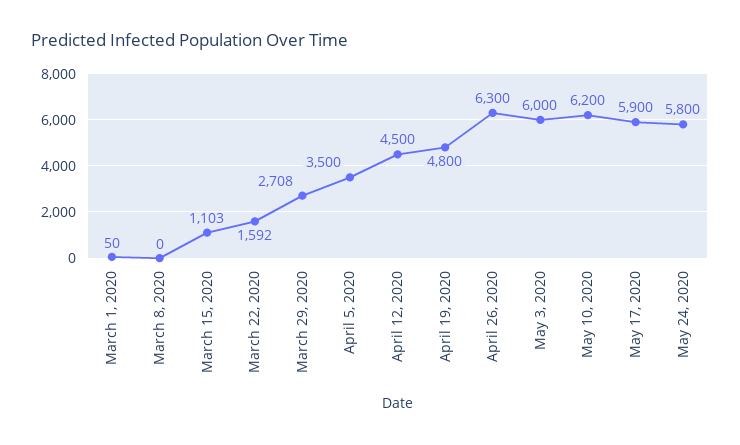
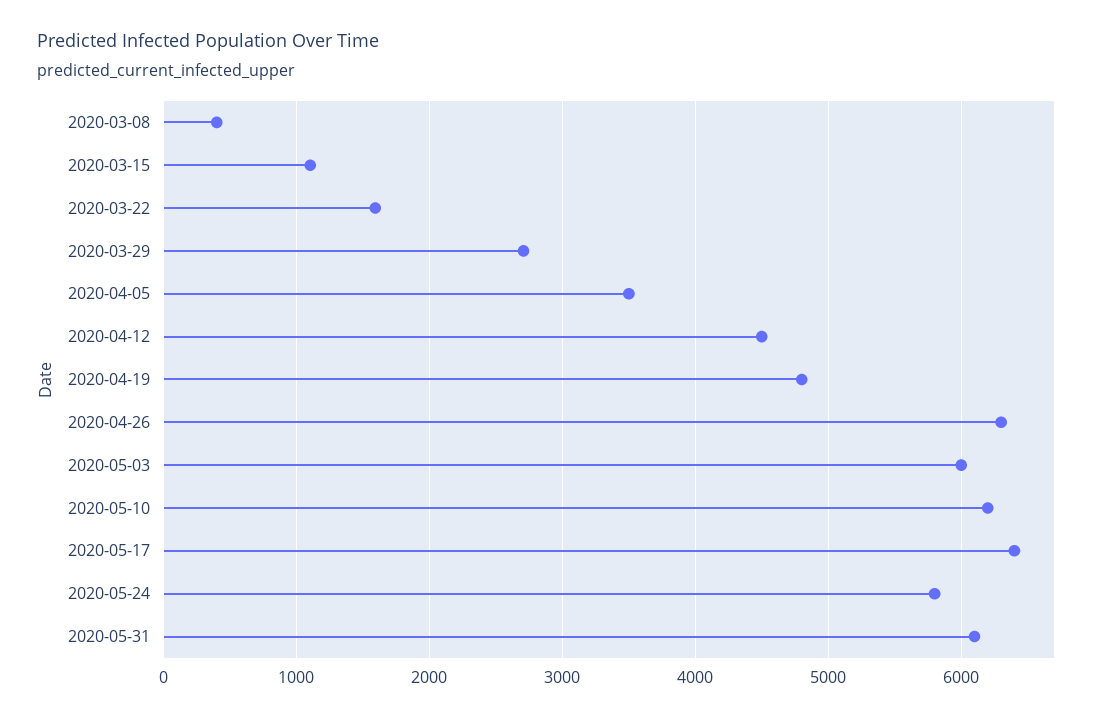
March 1, 2020: 50 -> none
March 8, 2020: 0 -> 400
May 17, 2020: 5900 -> 6400
2020-05-31: none -> 6100

